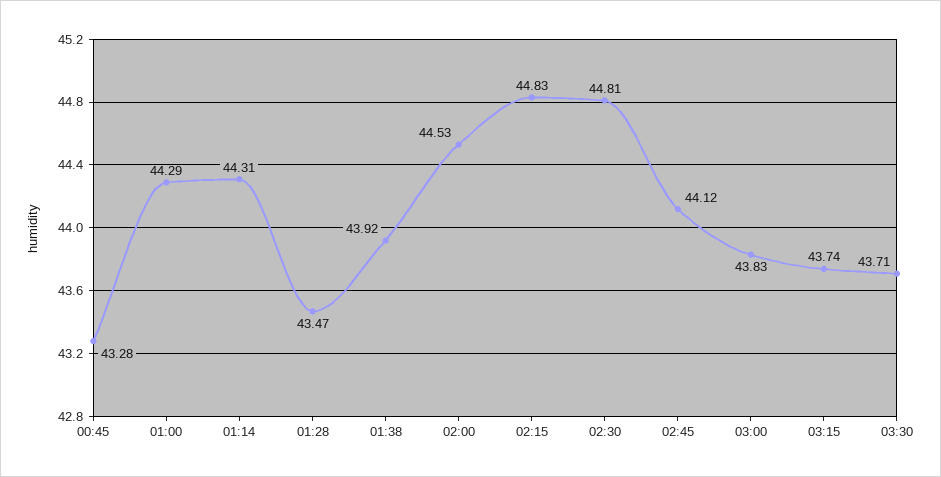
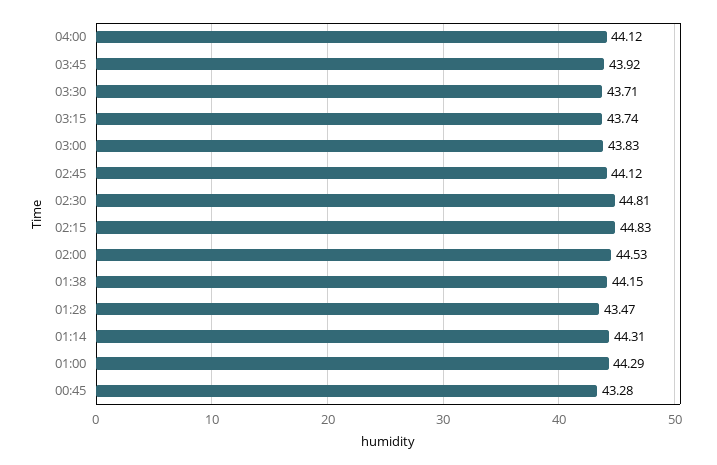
01:38: 43.92 -> 44.15
04:00: none -> 44.12
03:45: none -> 43.92

